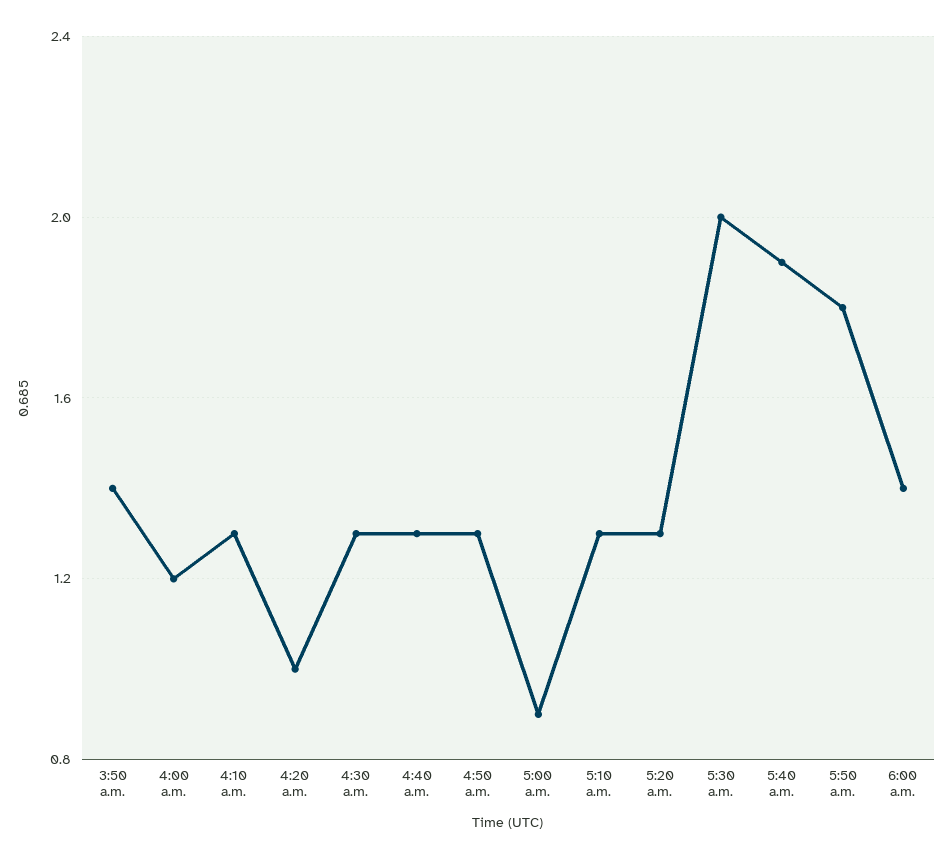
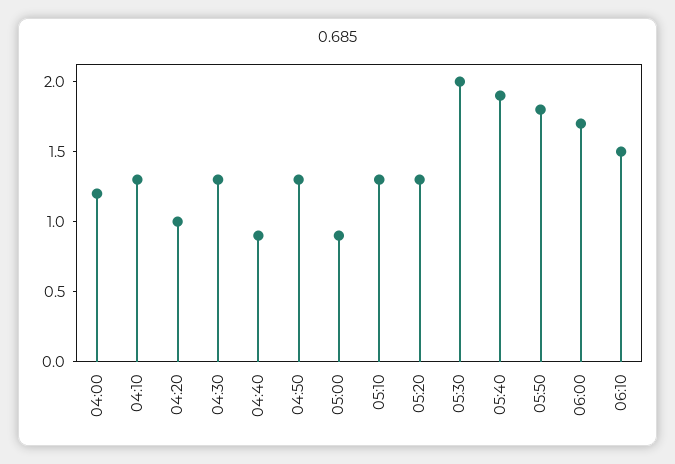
3:50 a.m.: 1.4 -> none
4:40 a.m.: 1.3 -> 0.9
6:00 a.m.: 1.4 -> 1.7
06:10: none -> 1.5

